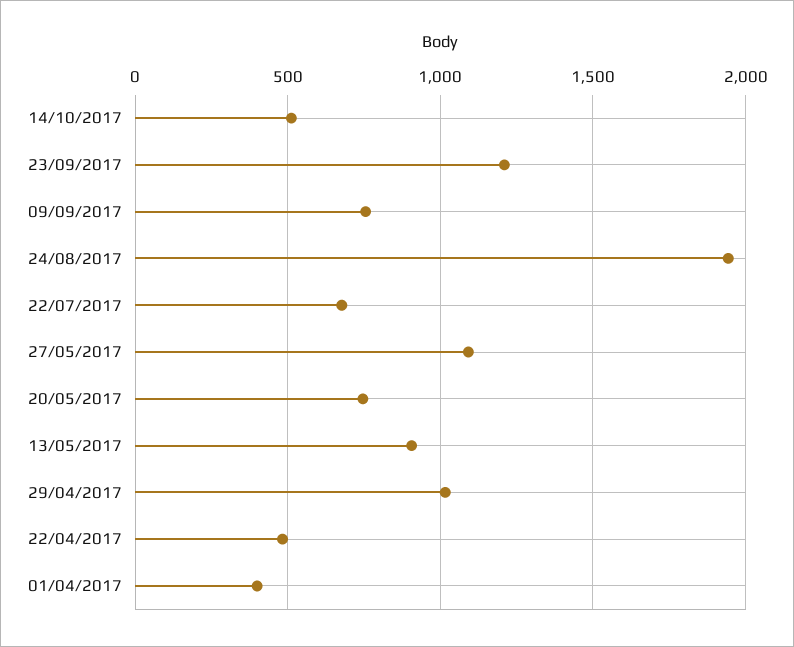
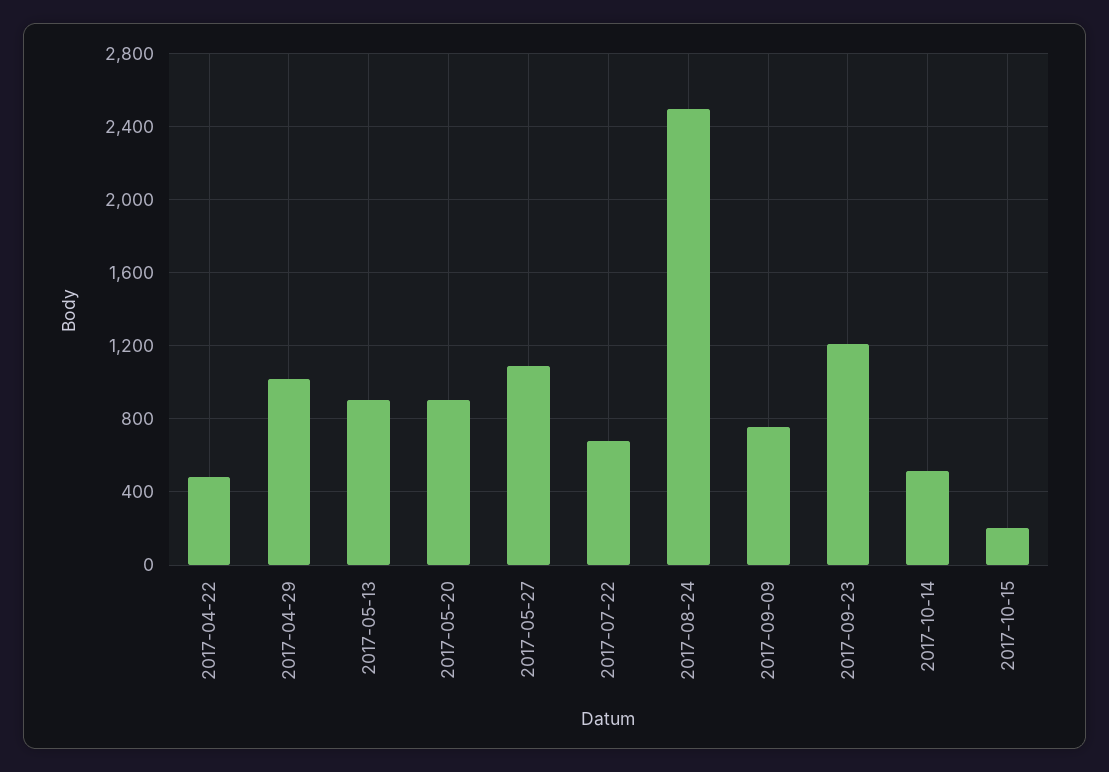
24/08/2017: 1950 -> 2500
20/05/2017: 750 -> 900
01/04/2017: 400 -> none
2017-10-15: none -> 200

